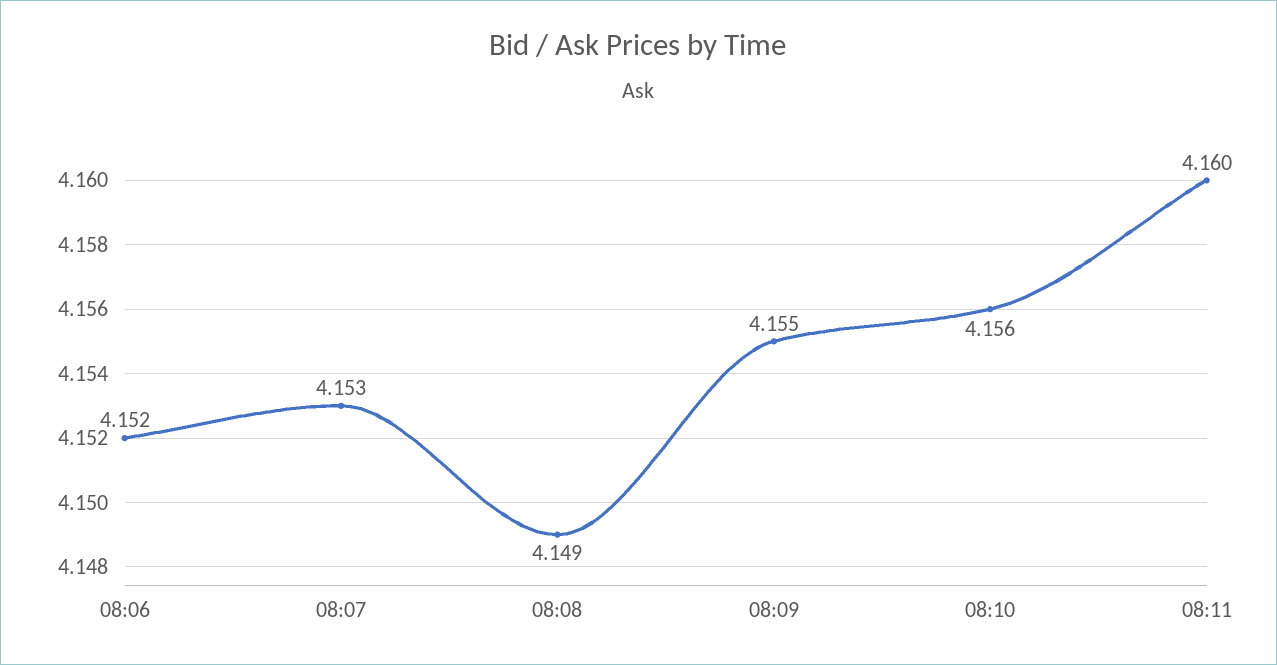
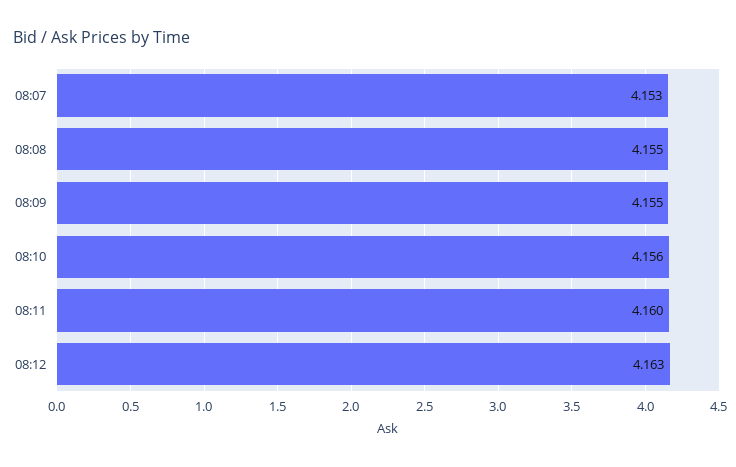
08:06: 4.152 -> none
08:08: 4.149 -> 4.155
08:12: none -> 4.163

